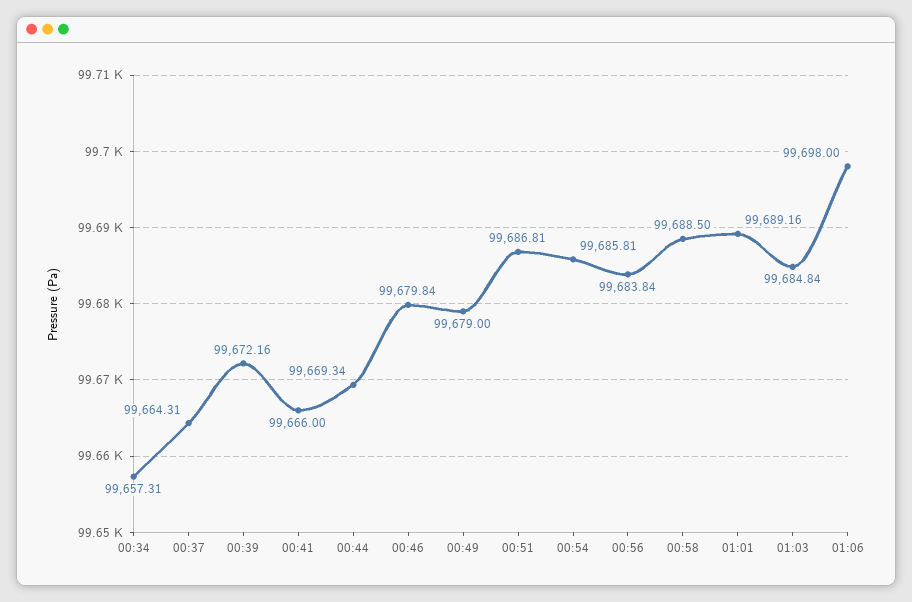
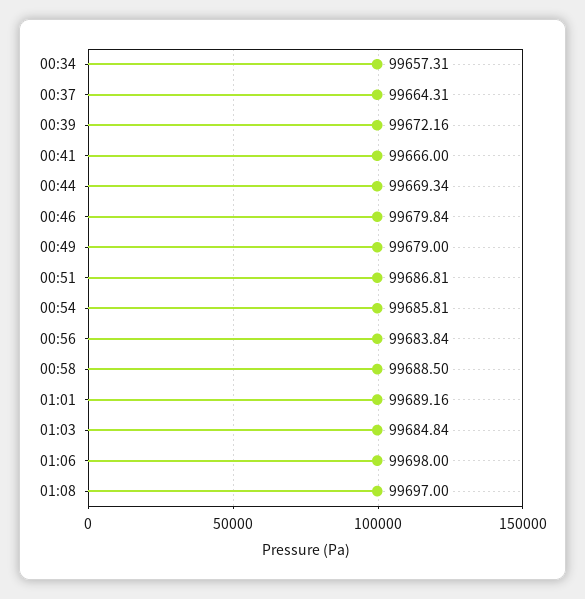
01:08: none -> 99697

